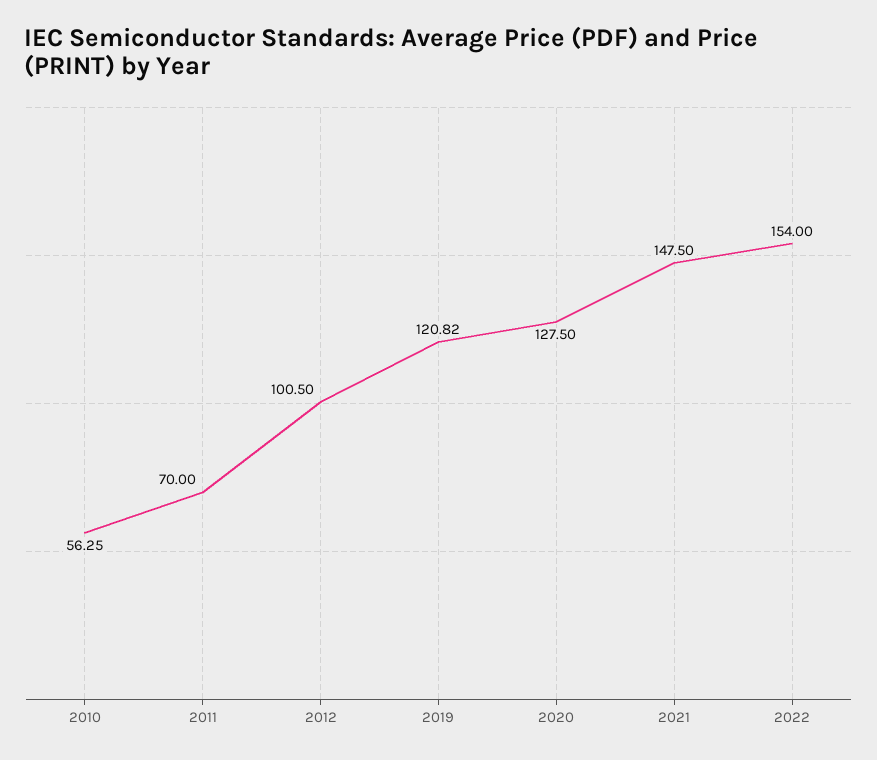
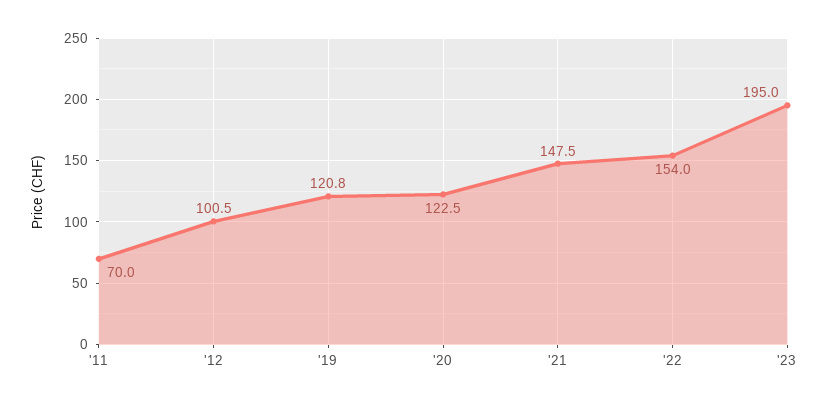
2010: 56.25 -> none
2020: 127.5 -> 122.5
'23: none -> 195

